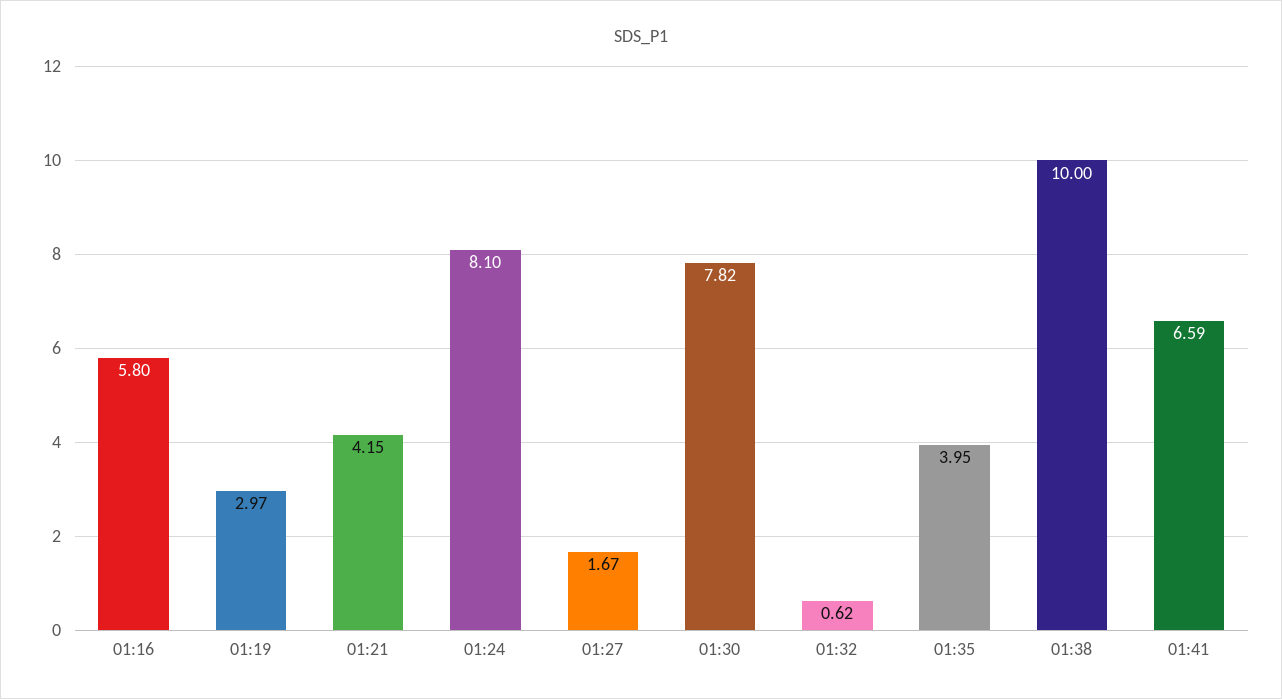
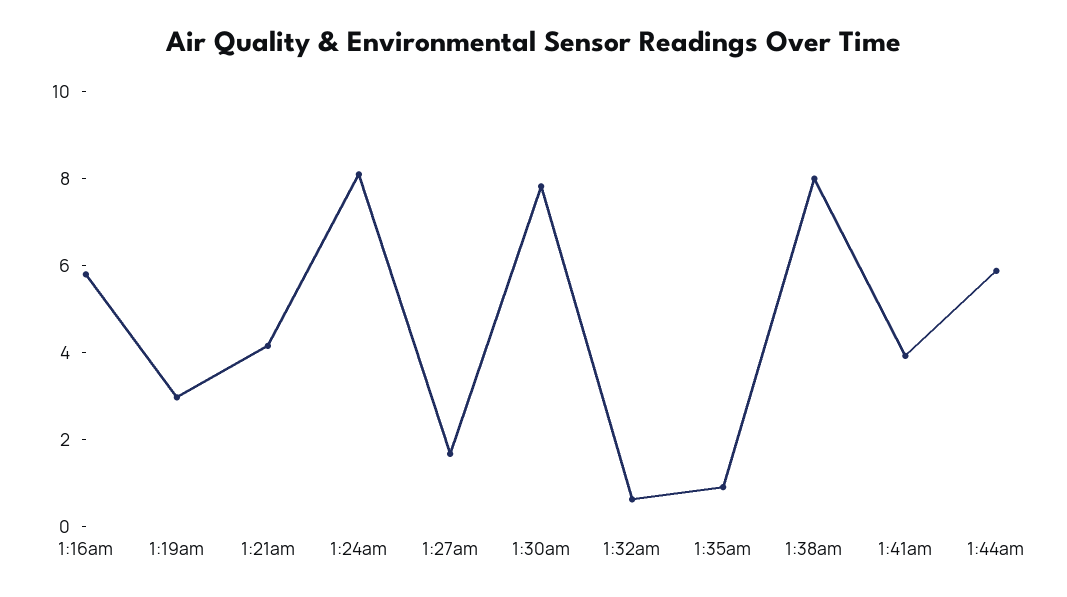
01:35: 3.95 -> 1
01:38: 10 -> 8
01:41: 6.59 -> 4
1:44am: none -> 6

